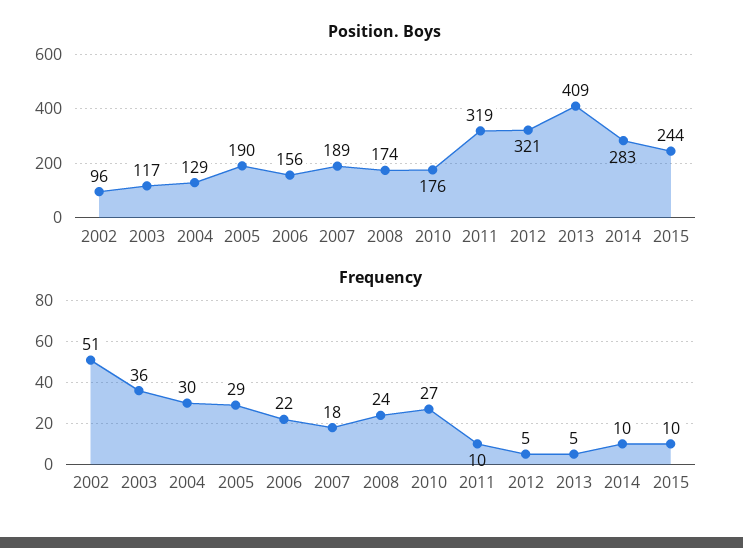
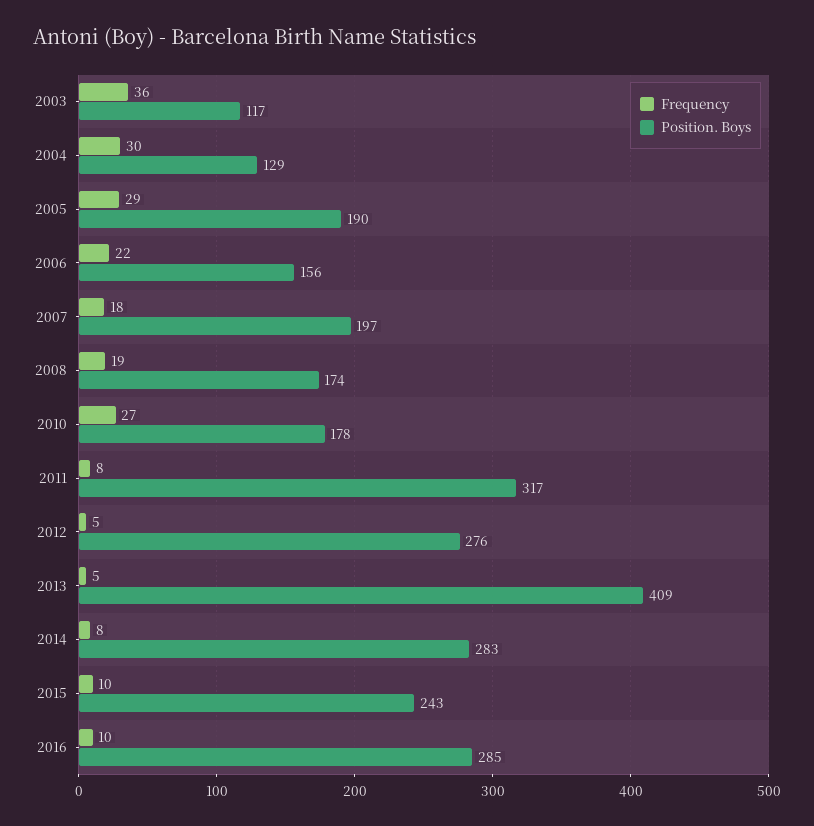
Position. Boys, 2002: 96 -> none
Position. Boys, 2007: 189 -> 197
Position. Boys, 2010: 176 -> 178
Position. Boys, 2011: 319 -> 317
Position. Boys, 2012: 321 -> 276
Position. Boys, 2015: 244 -> 243
Frequency, 2002: 51 -> none
Frequency, 2008: 24 -> 19
Frequency, 2011: 10 -> 8
Frequency, 2014: 10 -> 8
Frequency, 2016: none -> 10
Position. Boys, 2016: none -> 285

